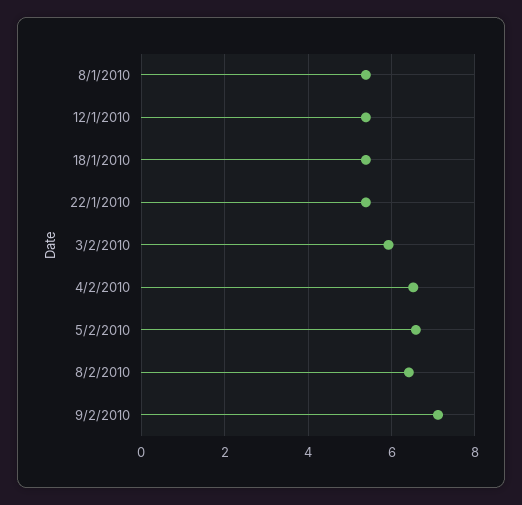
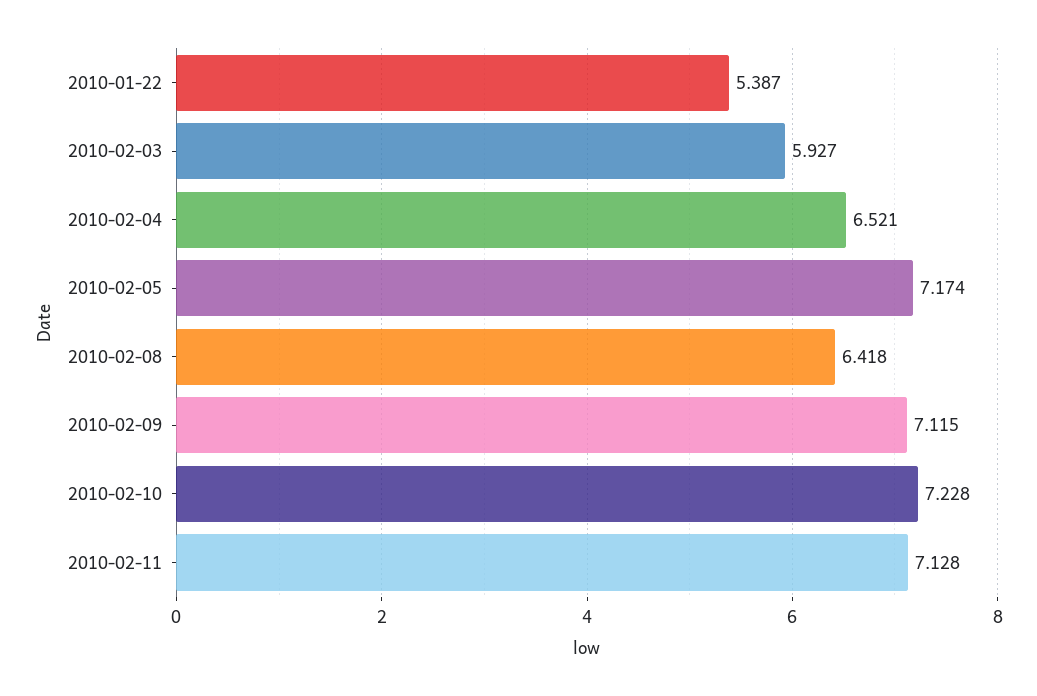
8/1/2010: 5.4 -> none
12/1/2010: 5.4 -> none
18/1/2010: 5.4 -> none
5/2/2010: 6.6 -> 7.174
2010-02-10: none -> 7.228
2010-02-11: none -> 7.128

